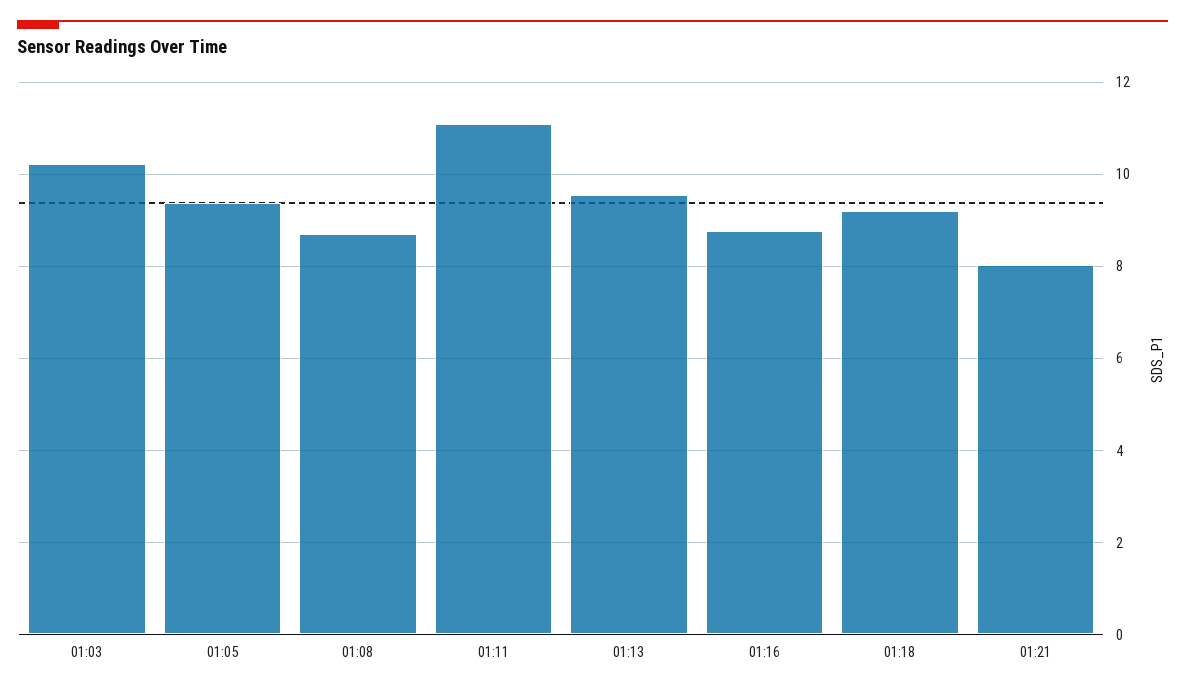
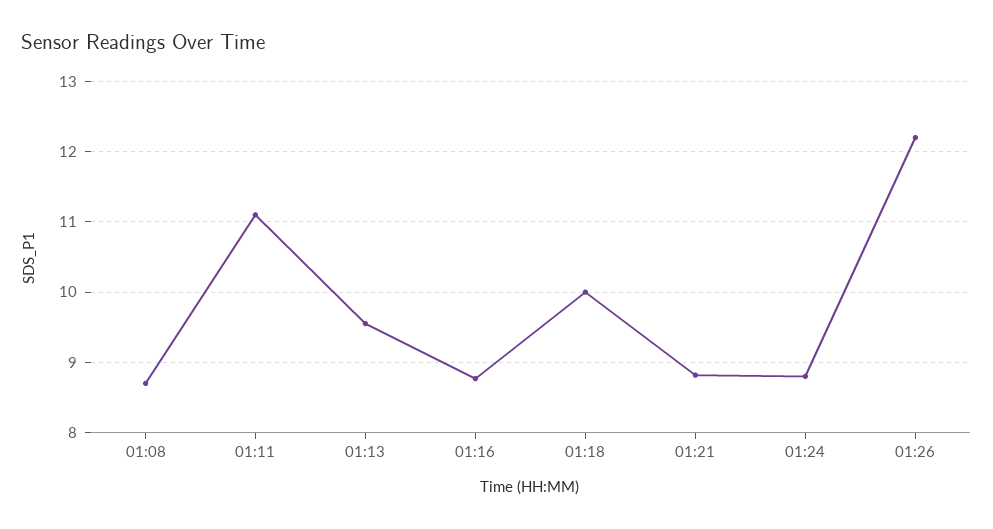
01:03: 10.2 -> none
01:05: 9.4 -> none
01:18: 9.2 -> 10
01:21: 8 -> 8.8
01:24: none -> 8.8
01:26: none -> 12.2

